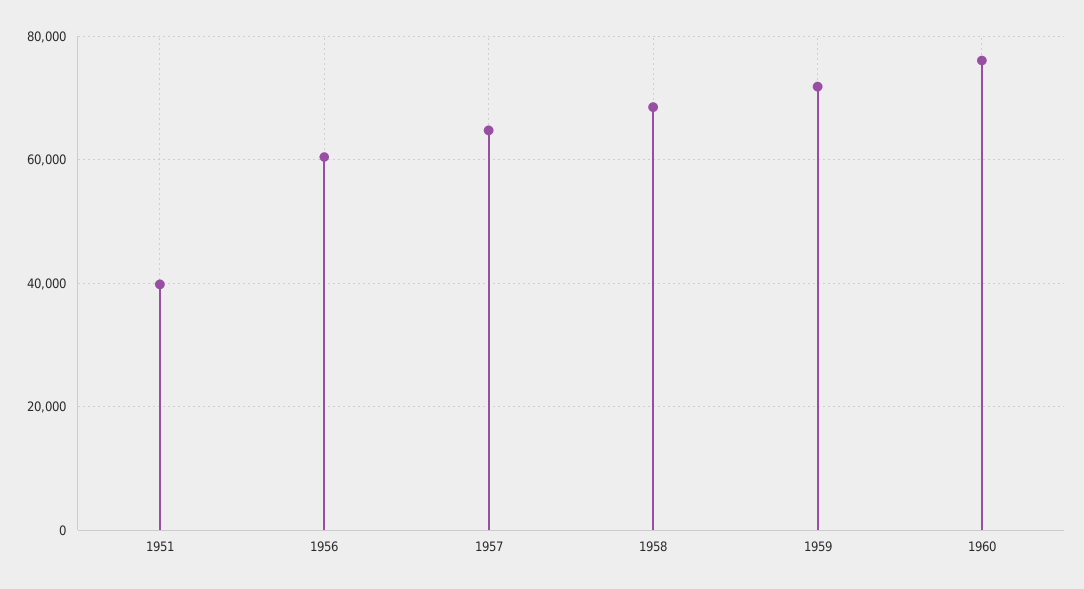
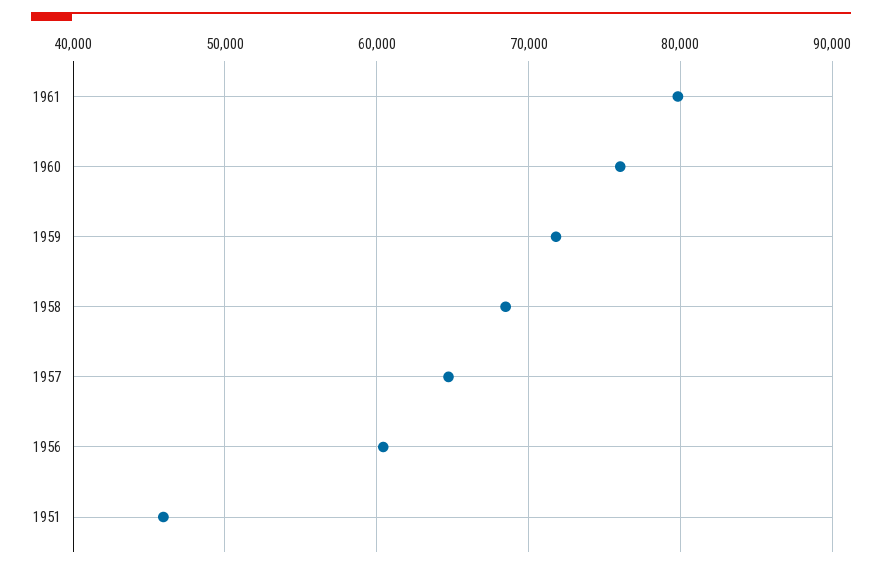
1951: 40000 -> 46000
1961: none -> 80000

